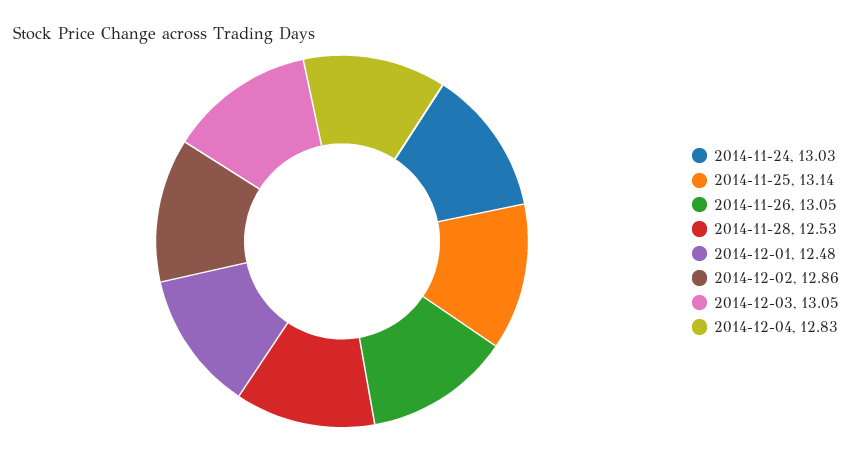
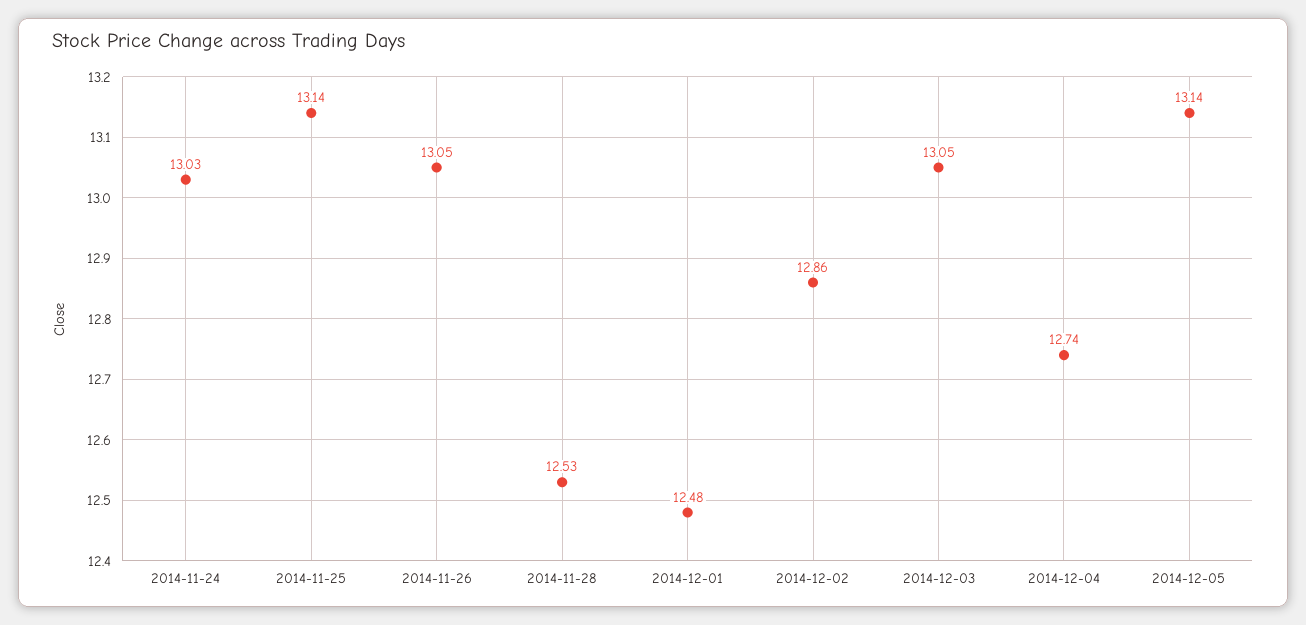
2014-12-04: 12.83 -> 12.74
2014-12-05: none -> 13.14

